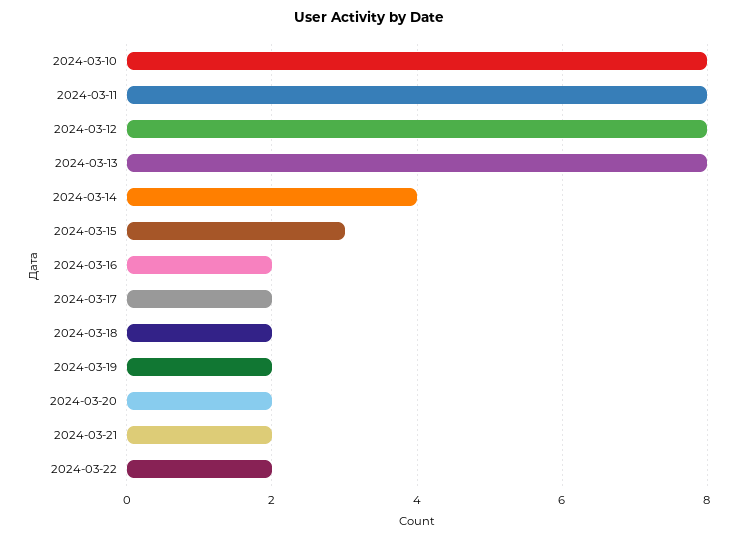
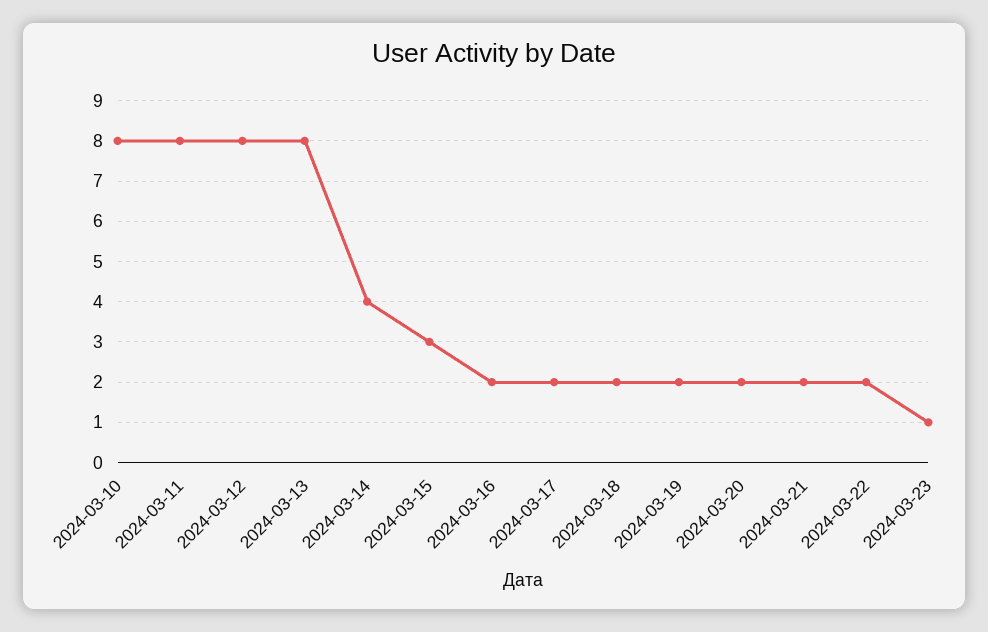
2024-03-23: none -> 1

